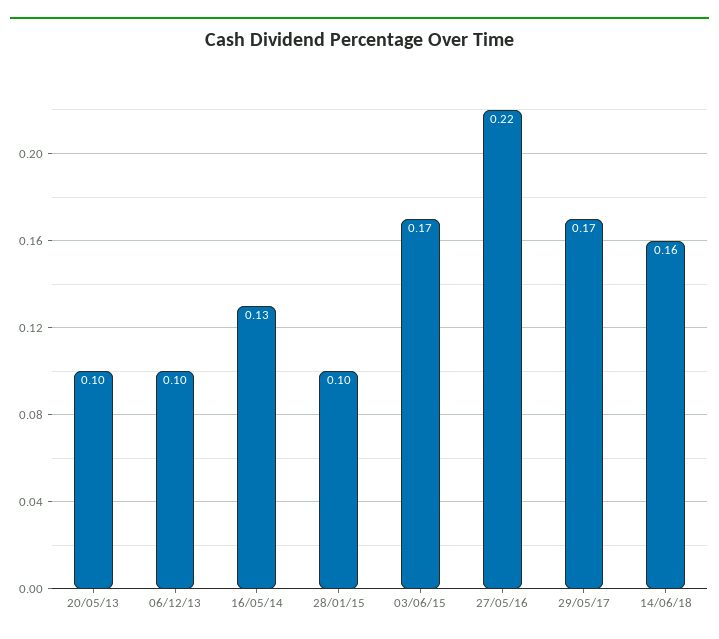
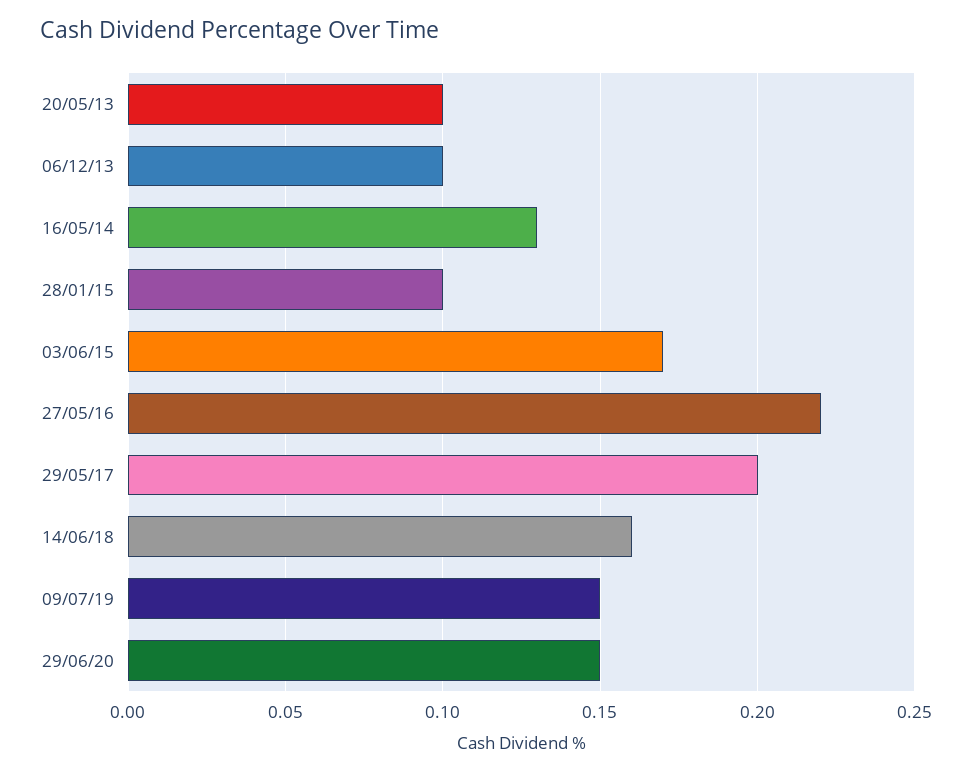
29/05/17: 0.17 -> 0.2
09/07/19: none -> 0.15
29/06/20: none -> 0.15

